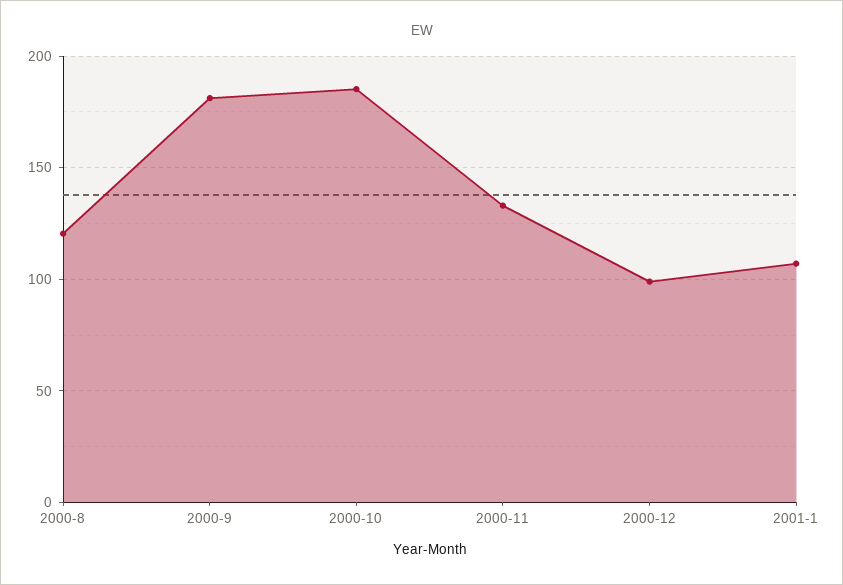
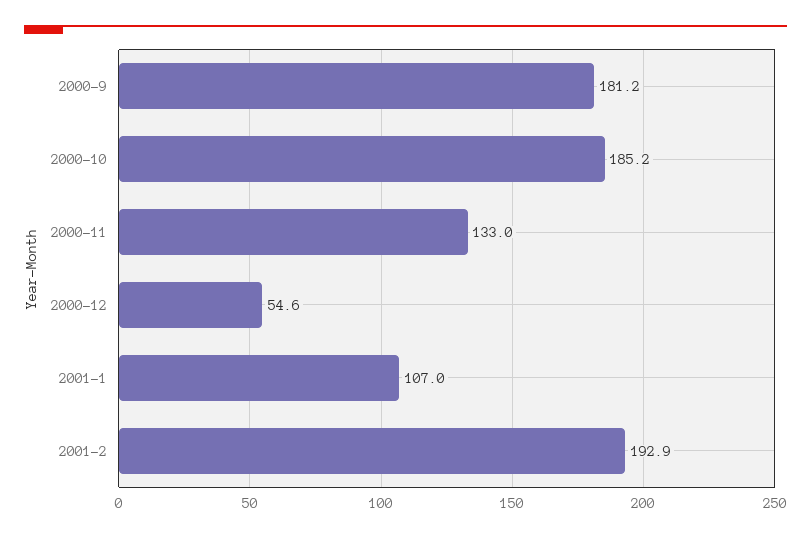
2000-8: 120 -> none
2000-12: 100 -> 54.6
2001-2: none -> 192.9

